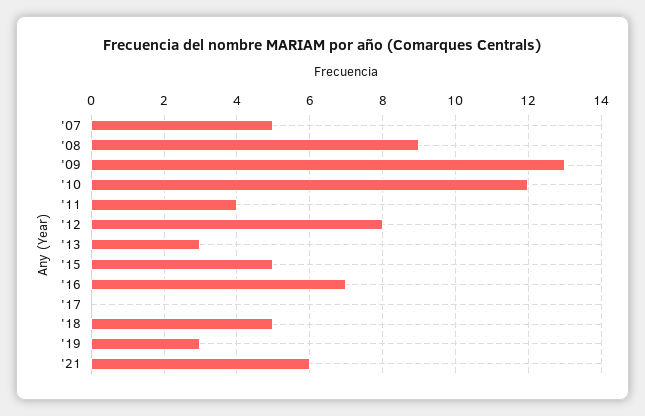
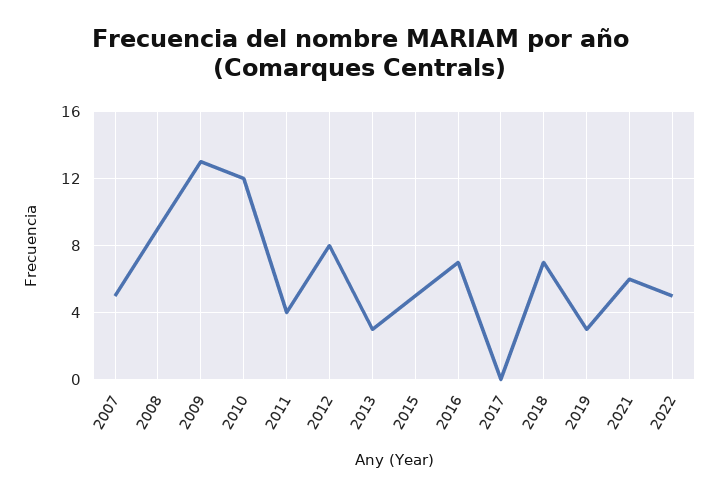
'18: 5 -> 7
2022: none -> 5

